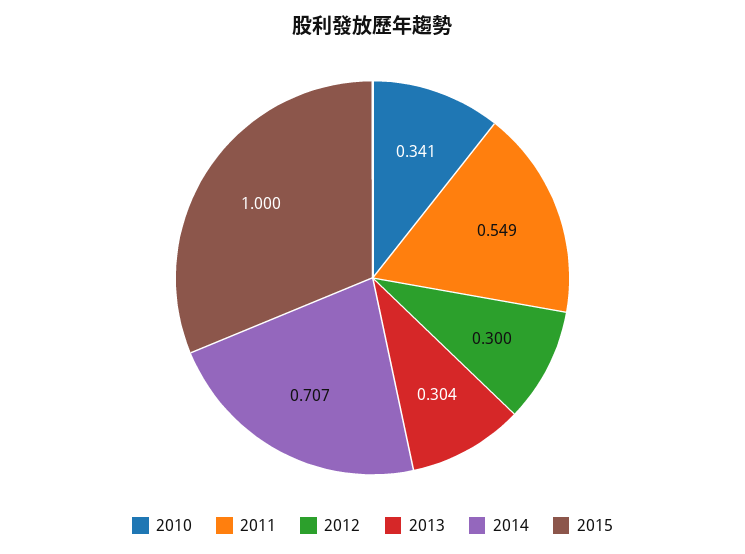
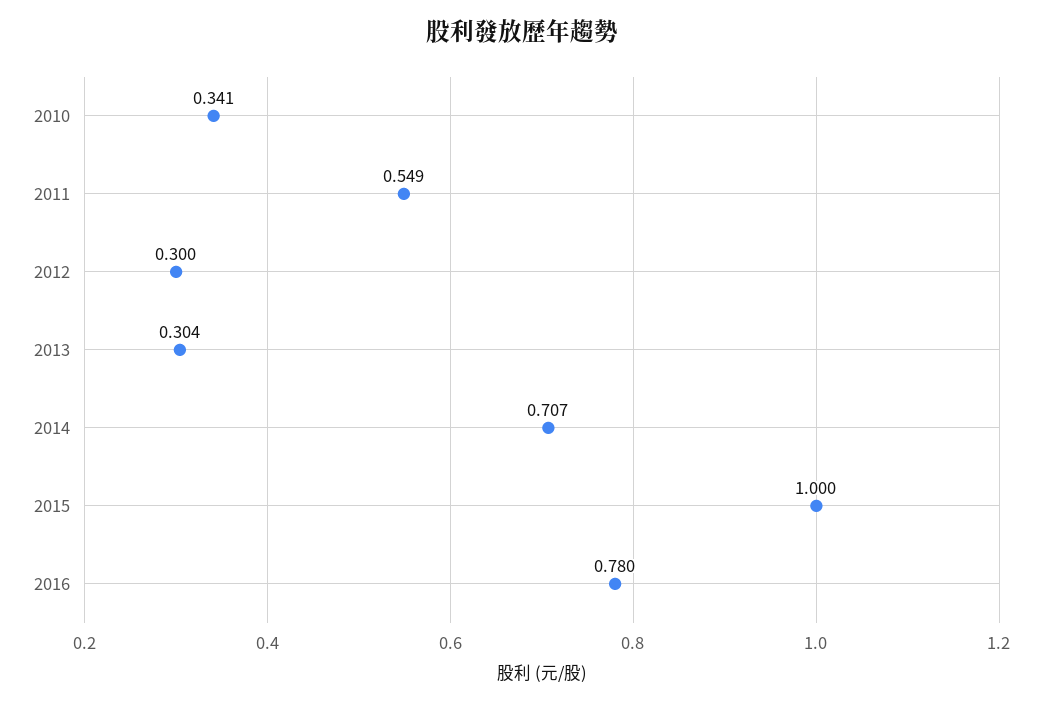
2016: none -> 0.78

